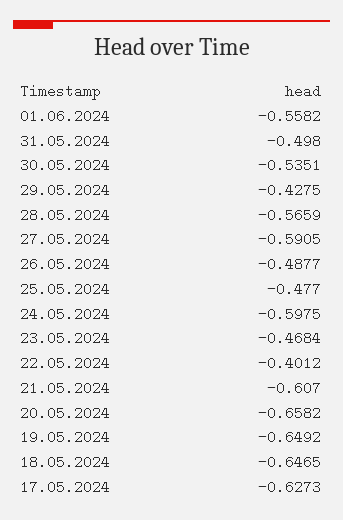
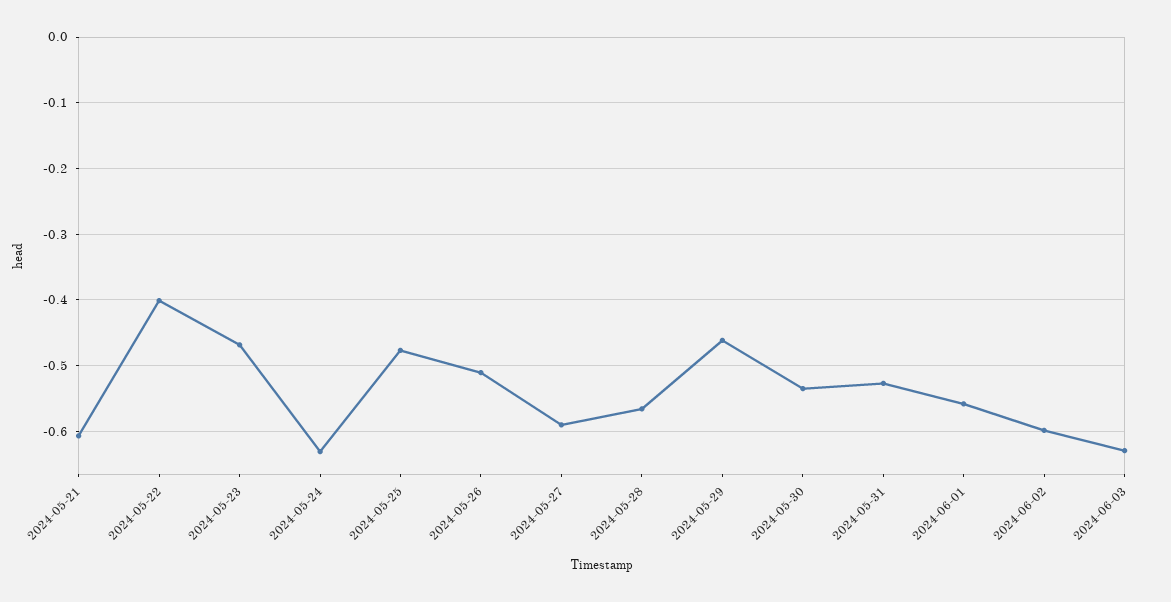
31.05.2024: -0.498 -> -0.53
29.05.2024: -0.4275 -> -0.46
26.05.2024: -0.4877 -> -0.51
24.05.2024: -0.5975 -> -0.63
20.05.2024: -0.6582 -> none
19.05.2024: -0.6492 -> none
18.05.2024: -0.6465 -> none
17.05.2024: -0.6273 -> none
2024-06-02: none -> -0.6
2024-06-03: none -> -0.63

